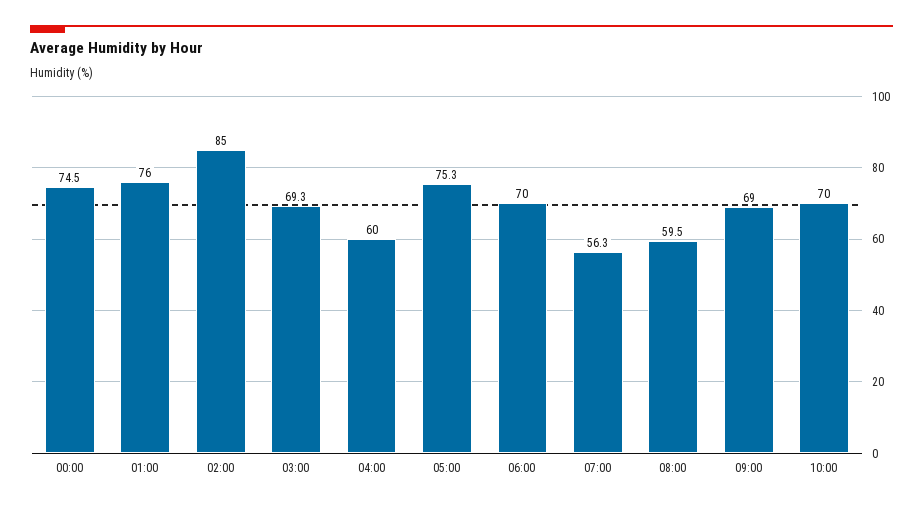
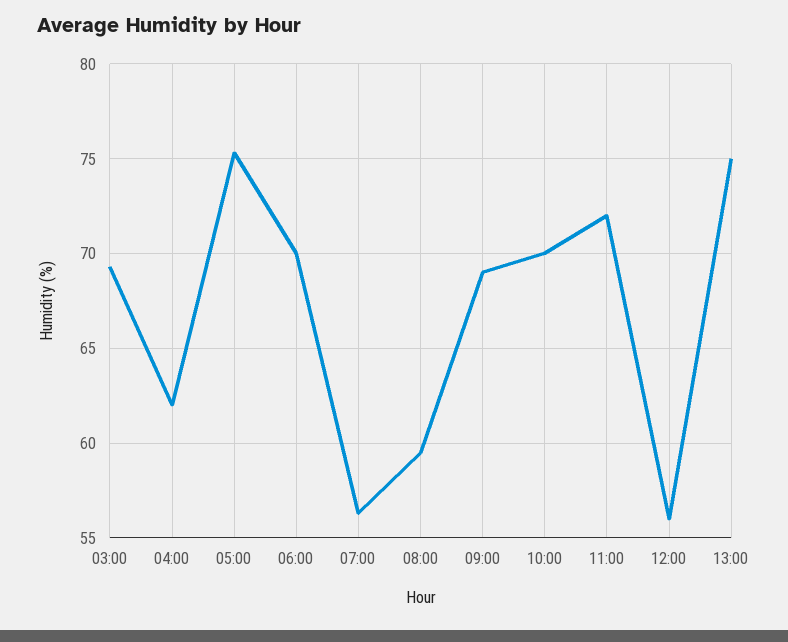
00:00: 74.5 -> none
01:00: 76 -> none
02:00: 85 -> none
04:00: 60 -> 62
11:00: none -> 72
12:00: none -> 56
13:00: none -> 75

